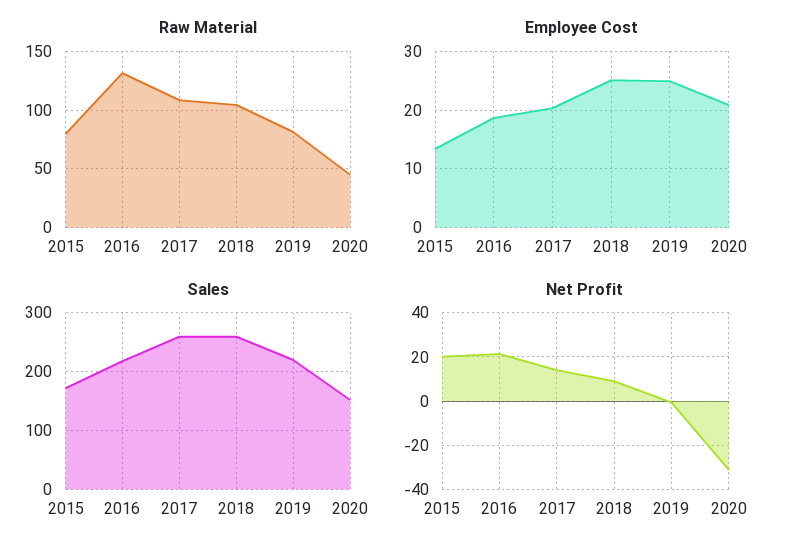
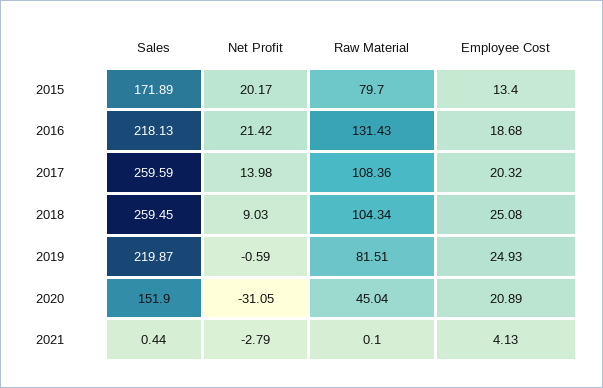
Sales, 2021: none -> 0.44
Net Profit, 2021: none -> -2.79
Raw Material, 2021: none -> 0.1
Employee Cost, 2021: none -> 4.13

